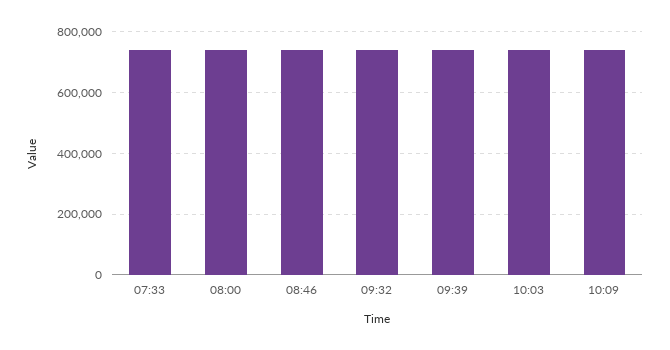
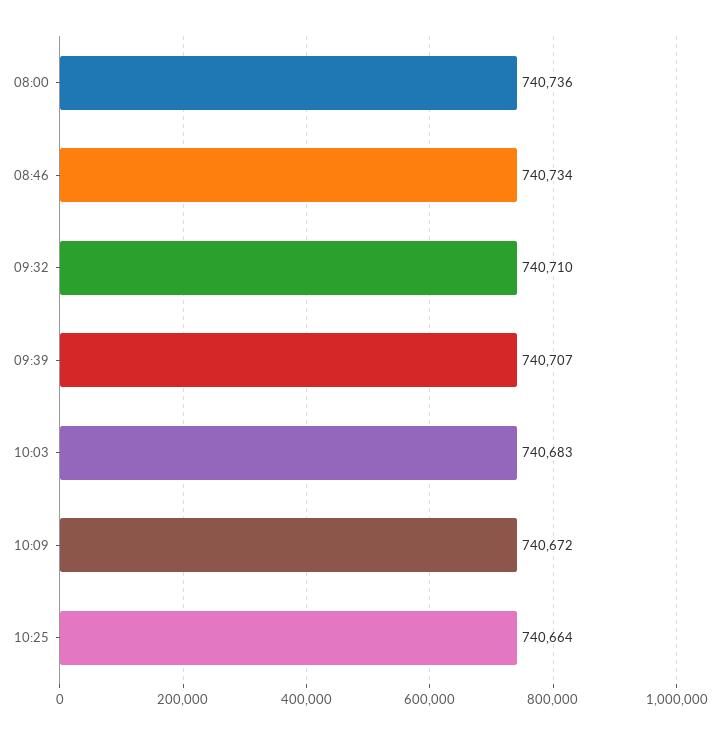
07:33: 740000 -> none
10:25: none -> 740664

